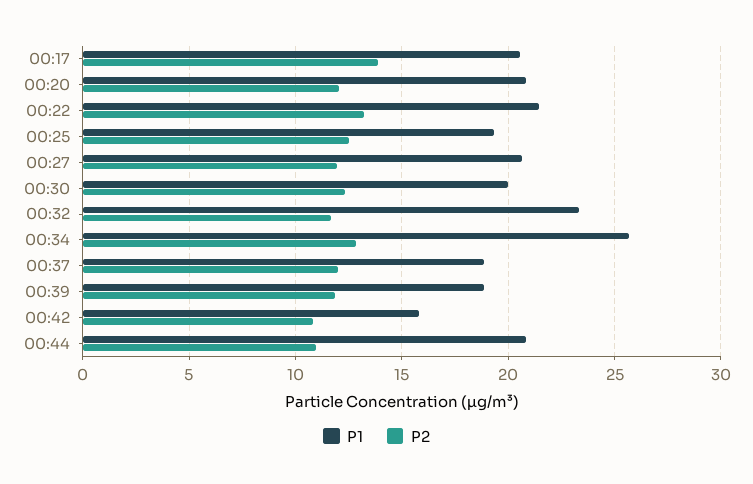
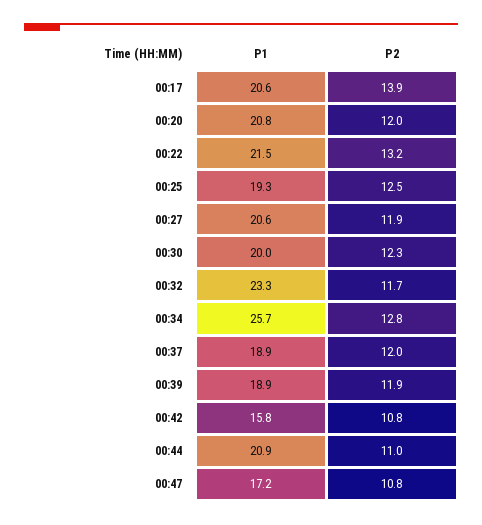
P1, 00:47: none -> 17.2
P2, 00:47: none -> 10.8

